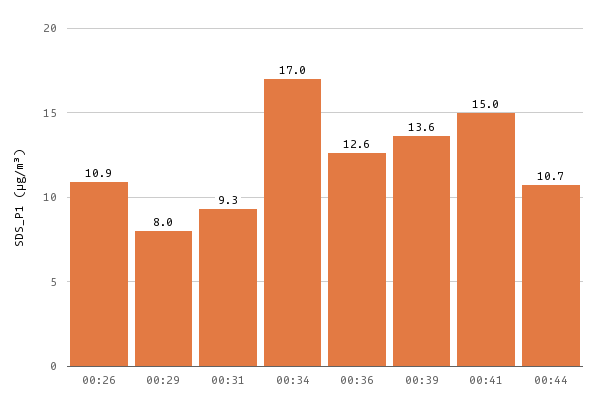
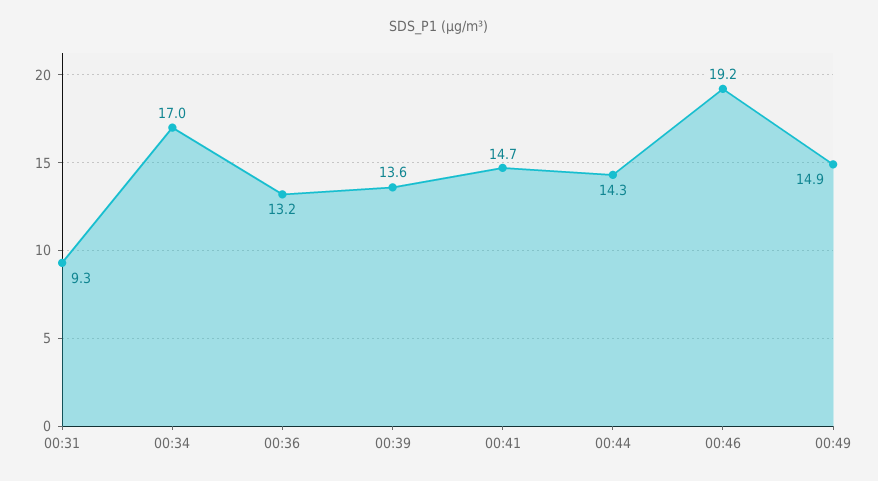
00:26: 10.9 -> none
00:29: 8 -> none
00:36: 12.6 -> 13.2
00:41: 15 -> 14.7
00:44: 10.7 -> 14.3
00:46: none -> 19.2
00:49: none -> 14.9

